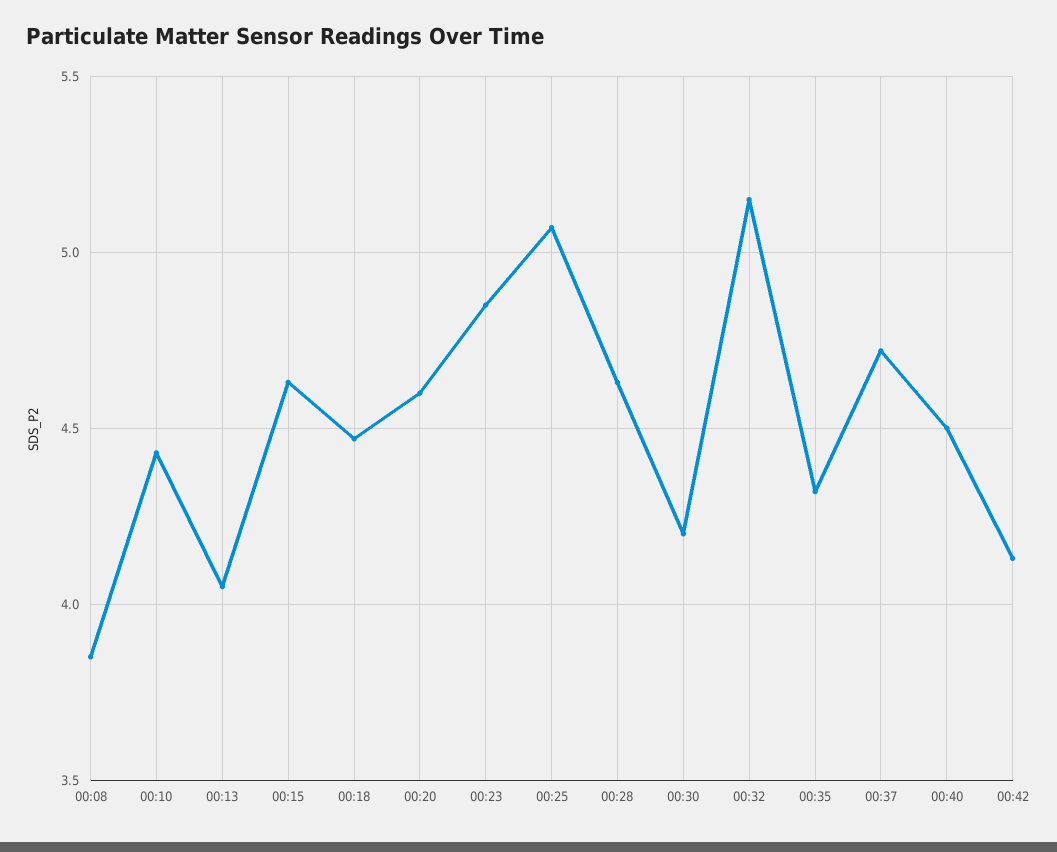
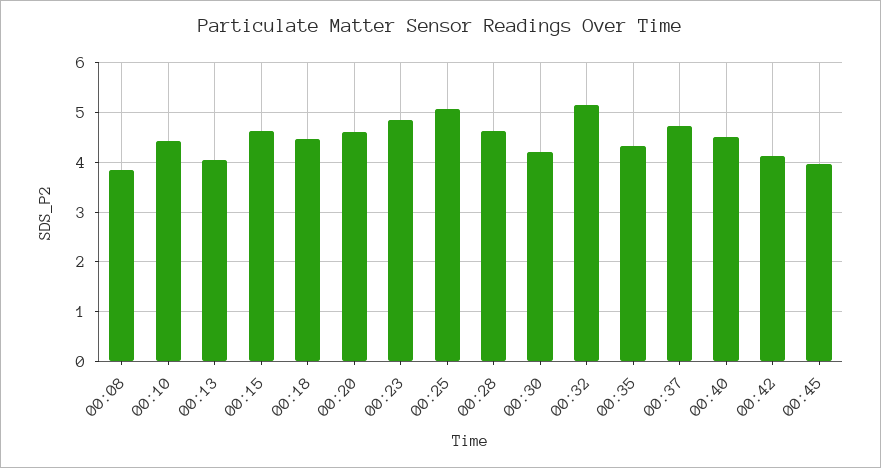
00:45: none -> 4

